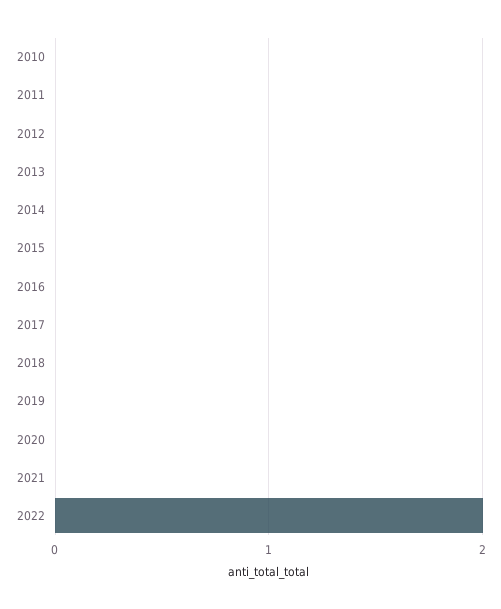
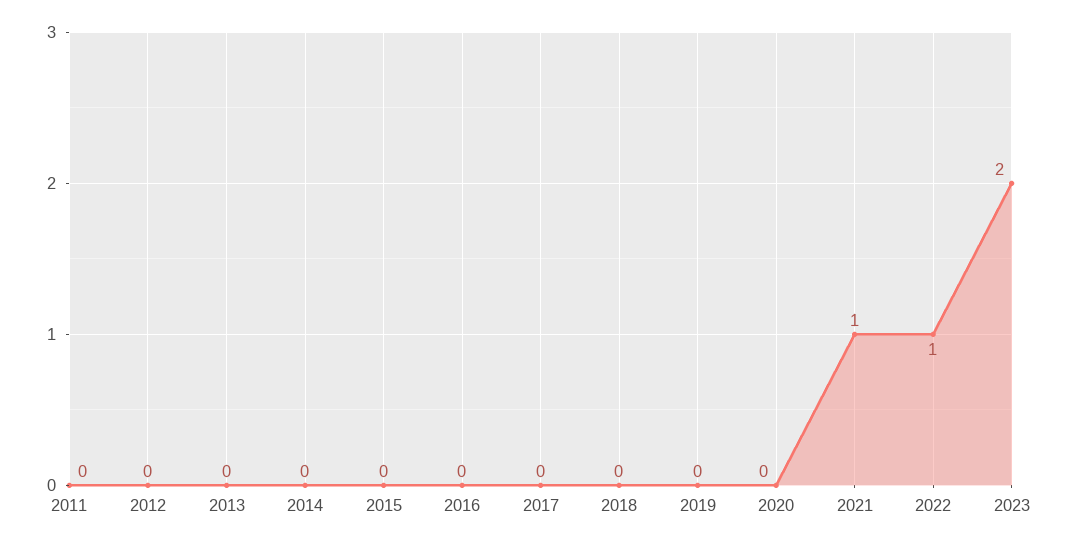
2010: 0 -> none
2021: 0 -> 1
2022: 2 -> 1
2023: none -> 2

